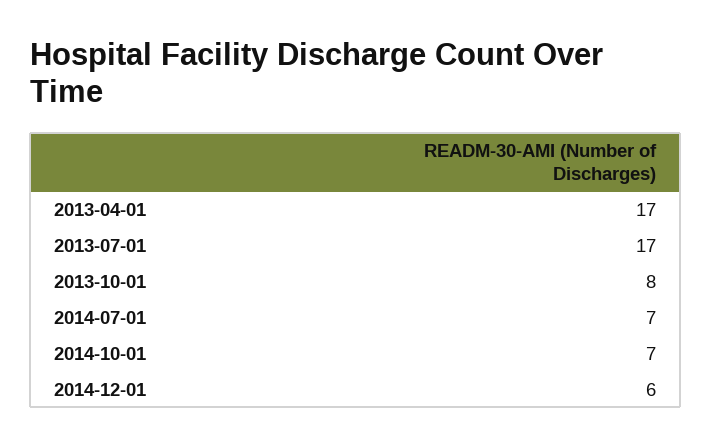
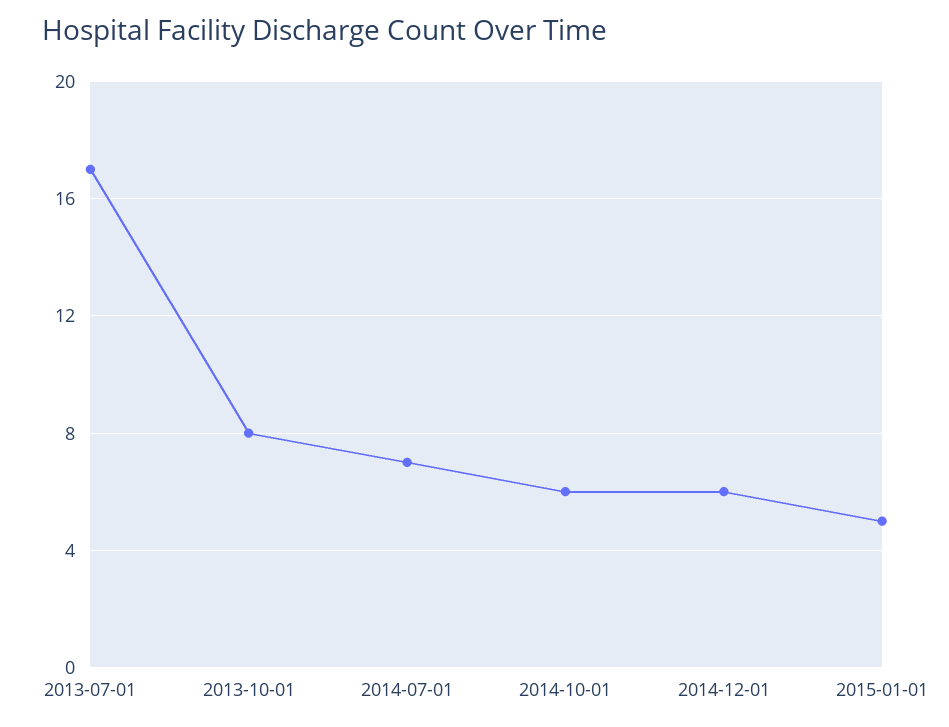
2013-04-01: 17 -> none
2014-10-01: 7 -> 6
2015-01-01: none -> 5

